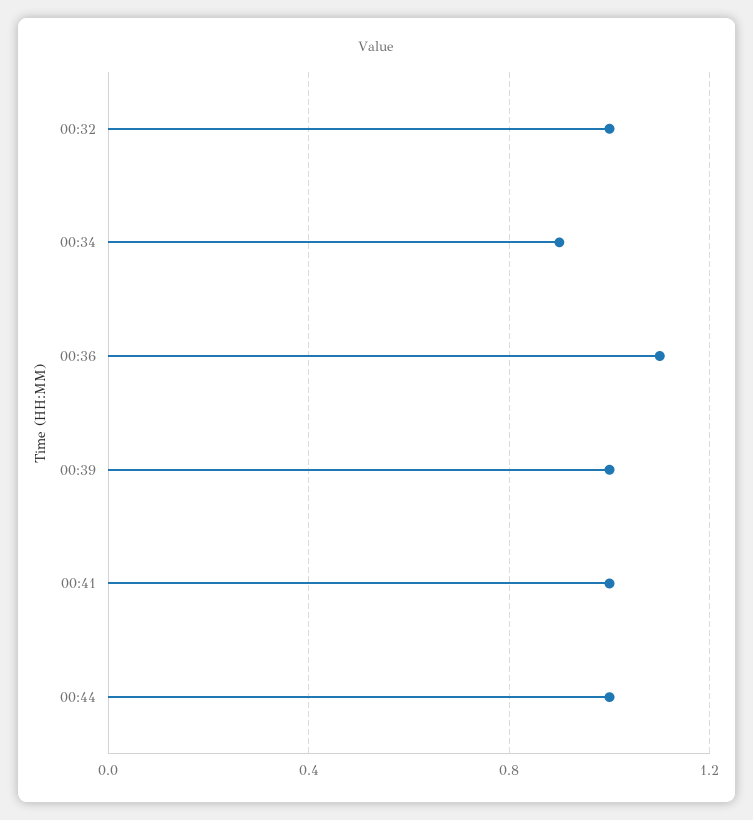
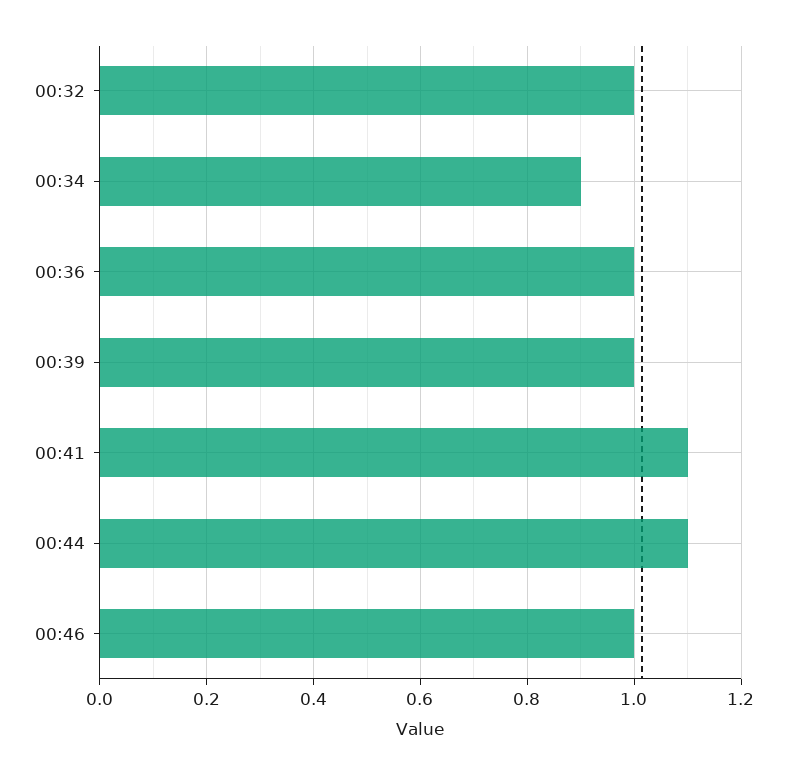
00:36: 1.1 -> 1
00:41: 1 -> 1.1
00:44: 1 -> 1.1
00:46: none -> 1

